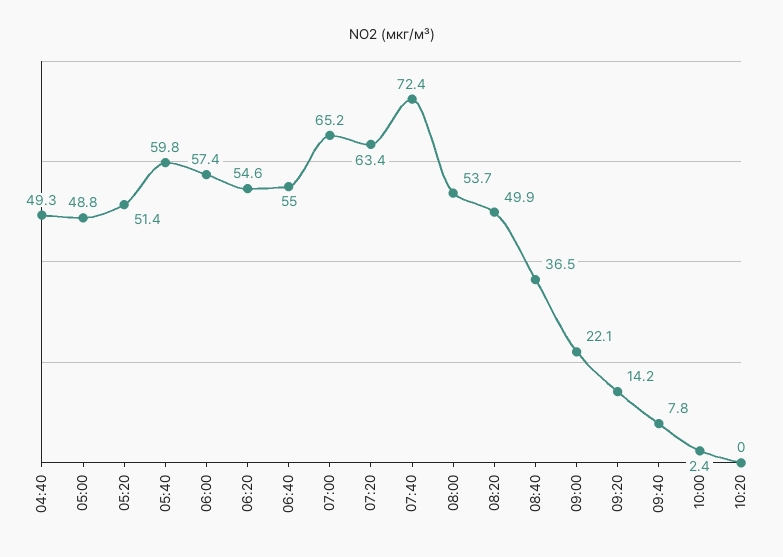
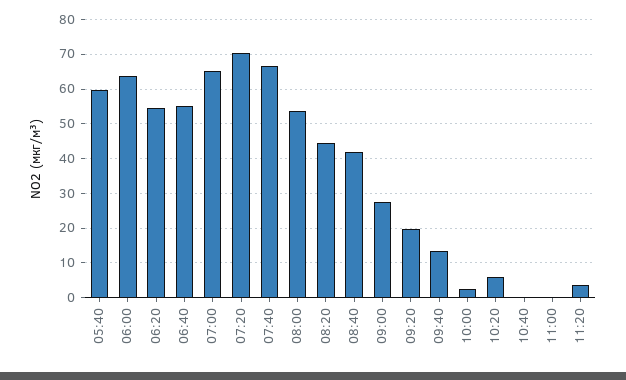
04:40: 49.3 -> none
05:00: 48.8 -> none
05:20: 51.4 -> none
06:00: 57.4 -> 64
07:20: 63.4 -> 70
07:40: 72.4 -> 66
08:20: 49.9 -> 44
08:40: 36.5 -> 42
09:00: 22.1 -> 28
09:20: 14.2 -> 20
09:40: 7.8 -> 14
10:20: 0 -> 6
10:40: none -> 0
11:00: none -> 0
11:20: none -> 4

